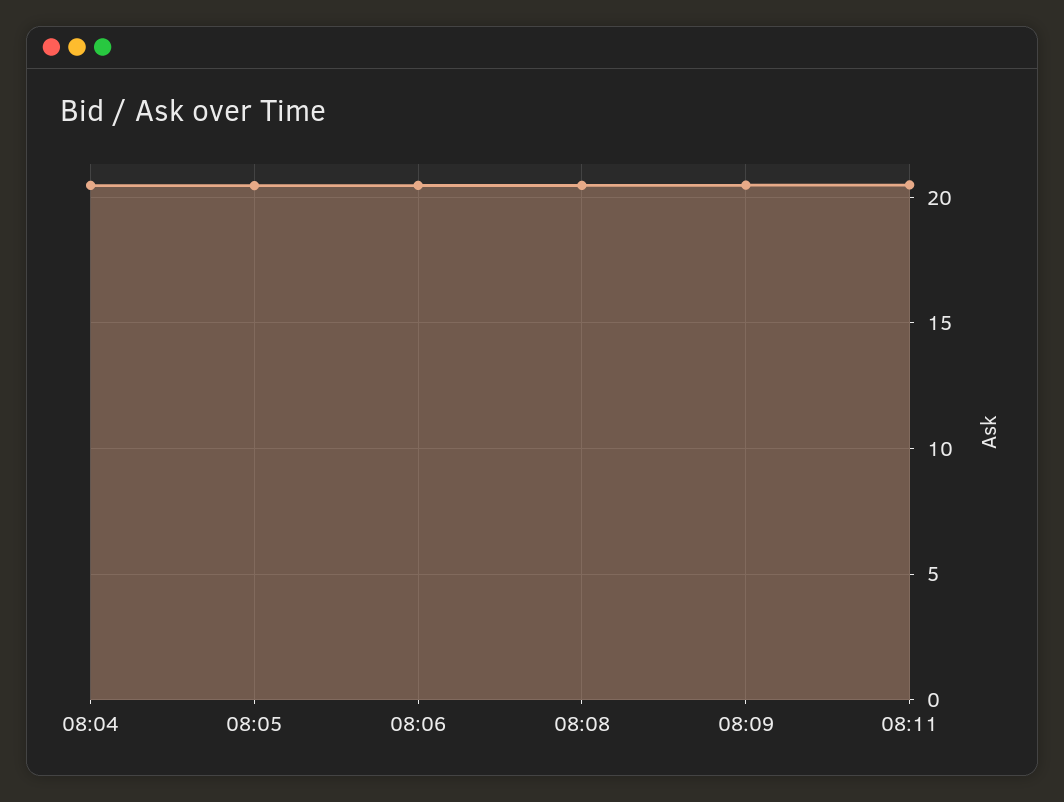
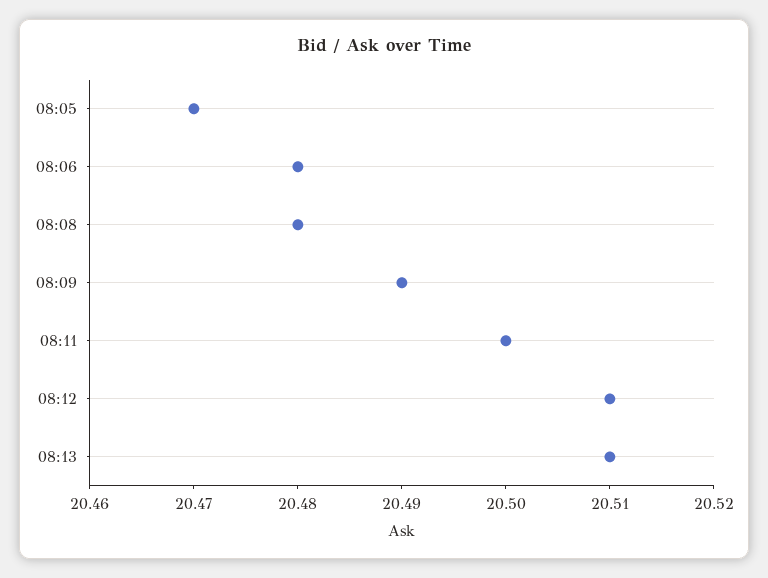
08:04: 20.5 -> none
08:12: none -> 20.51
08:13: none -> 20.51

